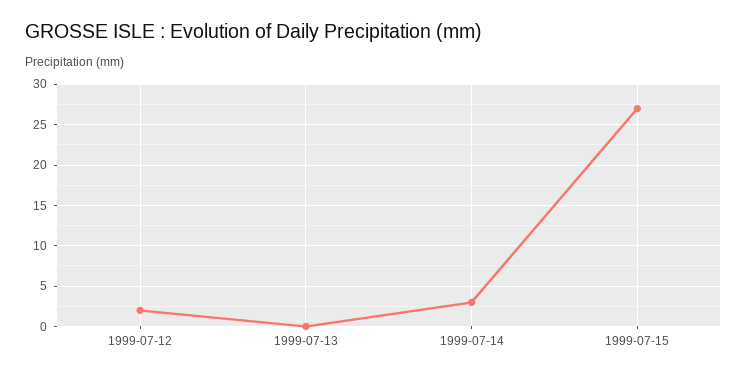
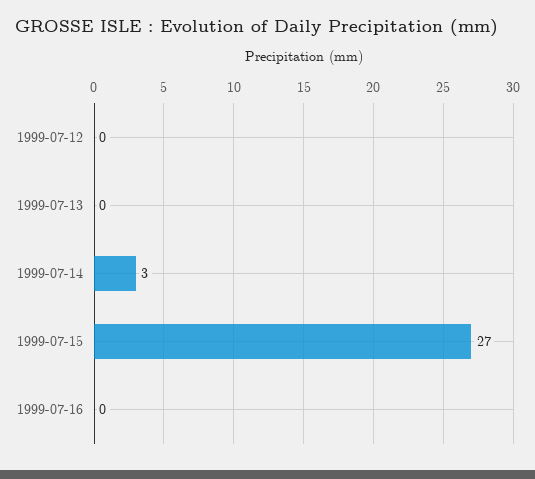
1999-07-12: 2 -> 0
1999-07-16: none -> 0

